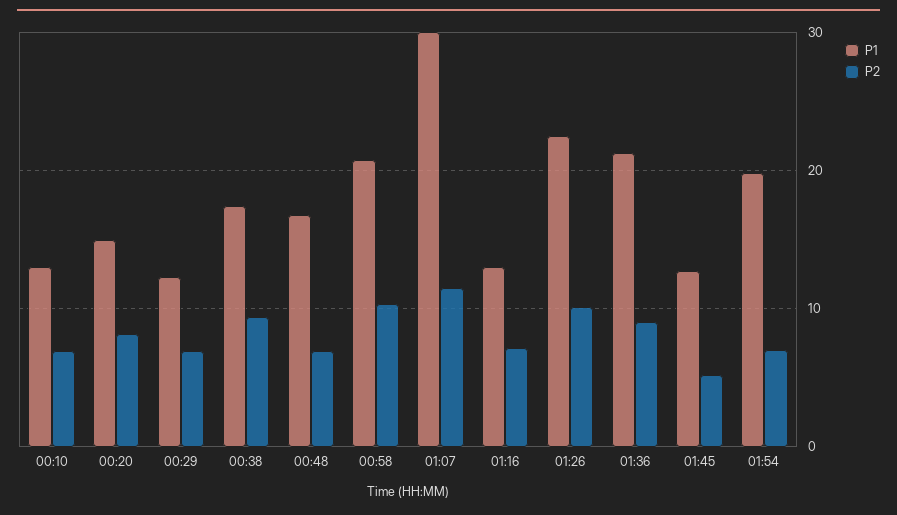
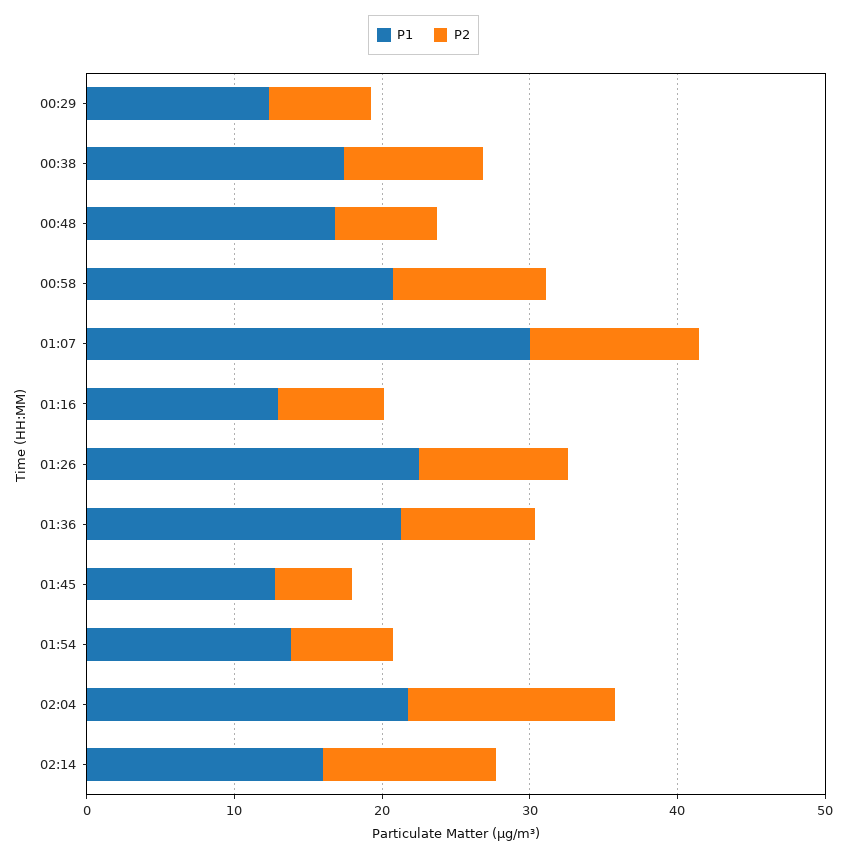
P1, 00:10: 13 -> none
P2, 00:10: 7 -> none
P1, 00:20: 15 -> none
P2, 00:20: 8 -> none
P1, 01:54: 20 -> 14
P1, 02:04: none -> 22
P2, 02:04: none -> 14
P1, 02:14: none -> 16
P2, 02:14: none -> 12

